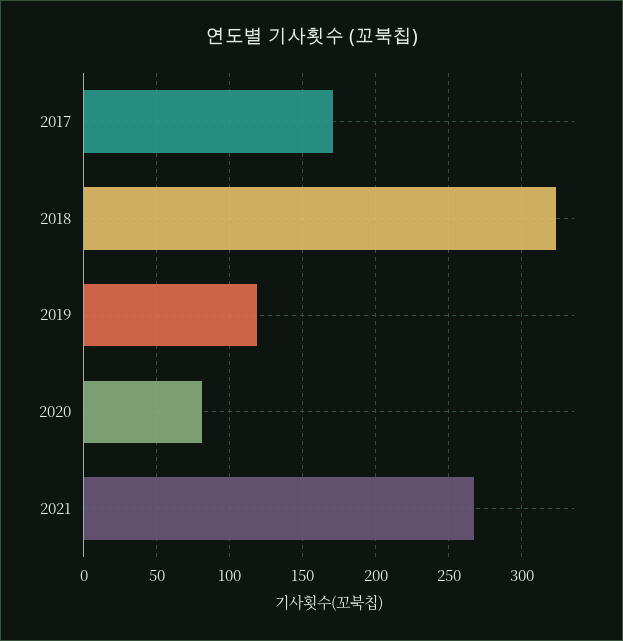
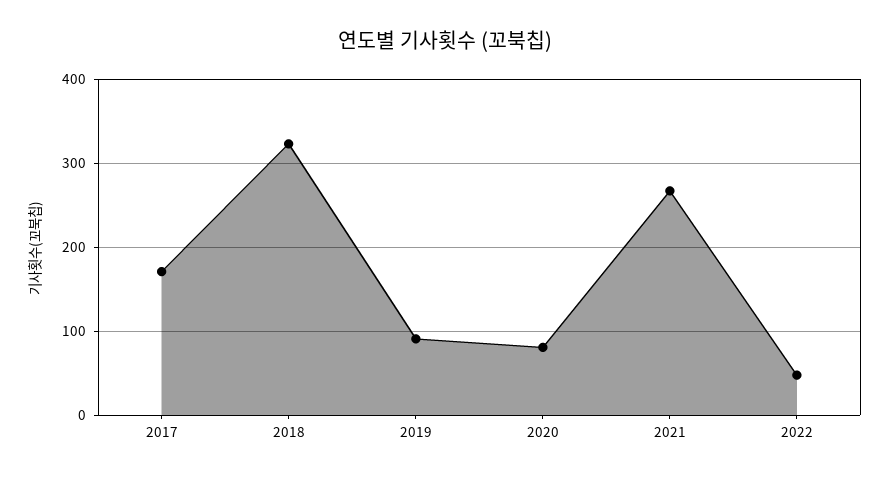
2019: 120 -> 90
2022: none -> 50

